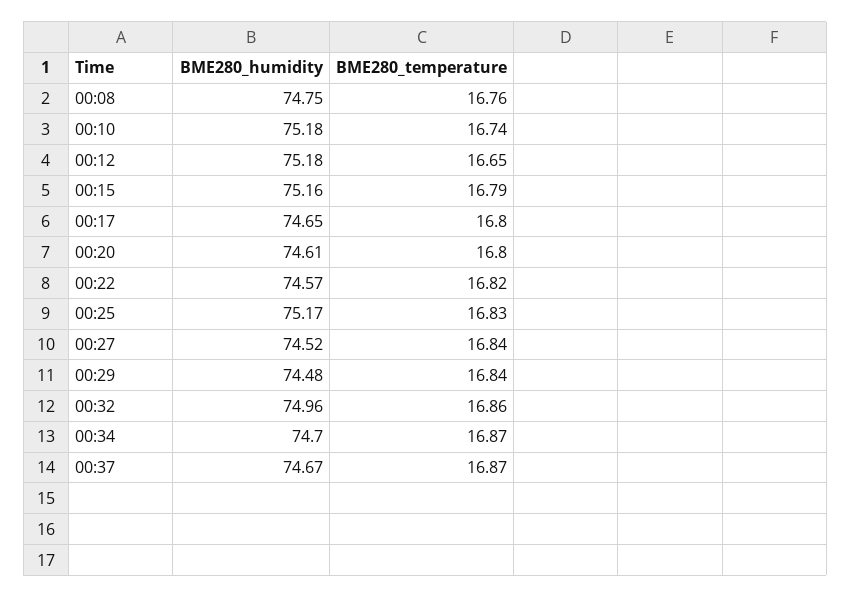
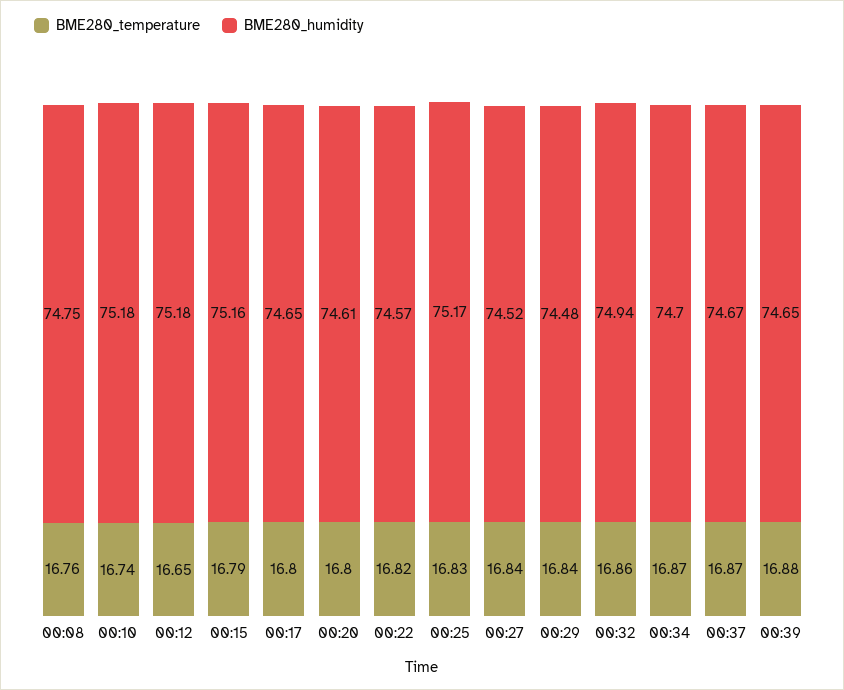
BME280_humidity, 00:32: 74.96 -> 74.94
BME280_temperature, 00:39: none -> 16.88
BME280_humidity, 00:39: none -> 74.65

